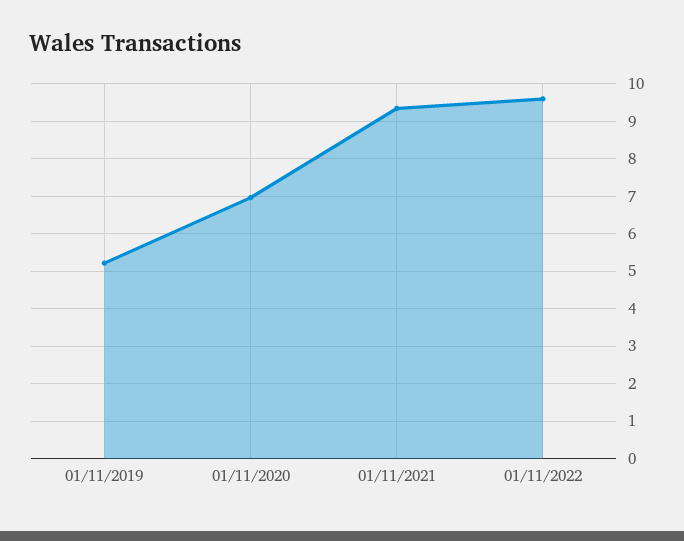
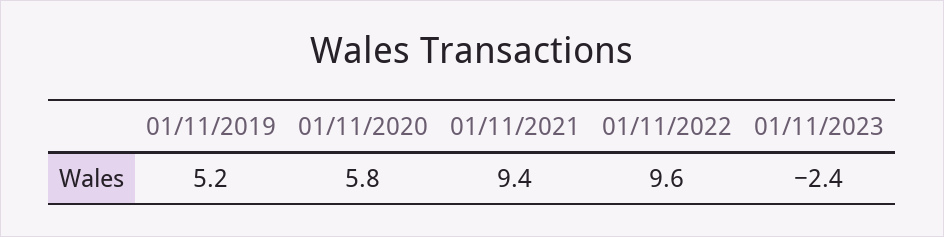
01/11/2020: 7 -> 5.8
01/11/2023: none -> -2.4

